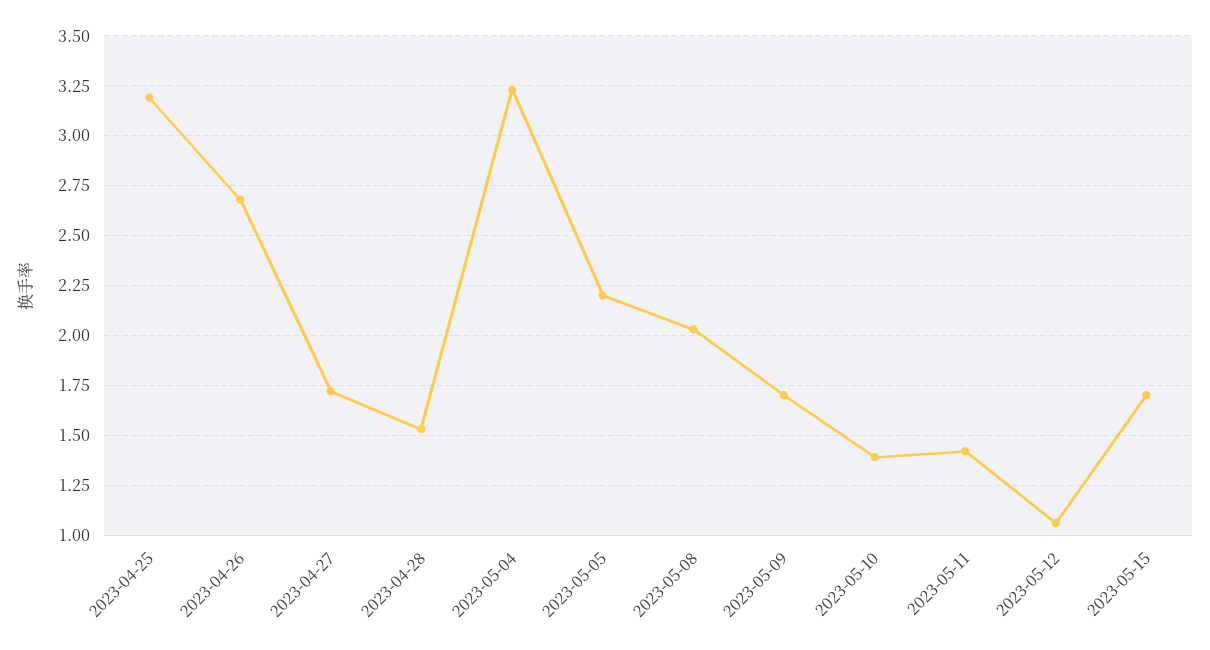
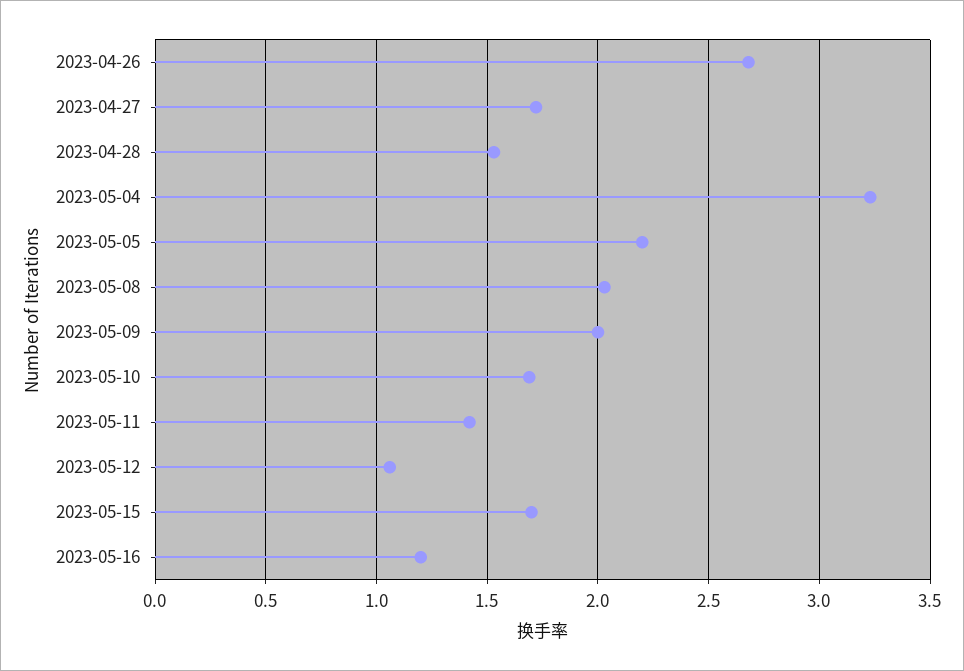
2023-04-25: 3.2 -> none
2023-05-09: 1.7 -> 2
2023-05-10: 1.4 -> 1.7
2023-05-16: none -> 1.2

